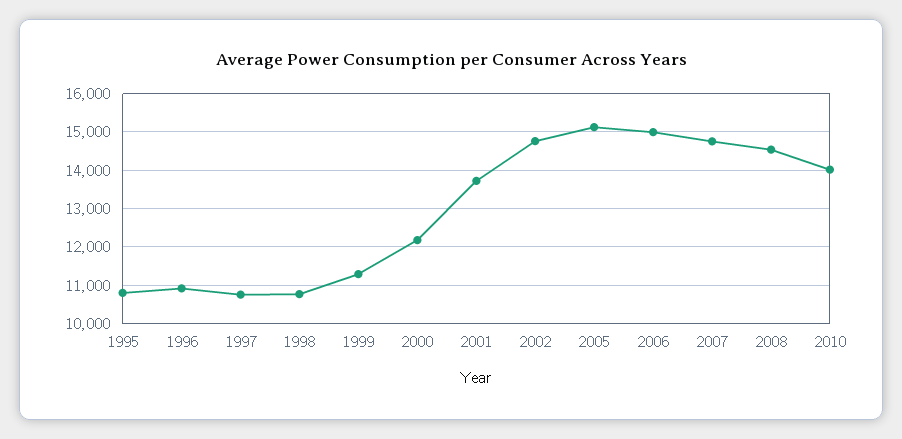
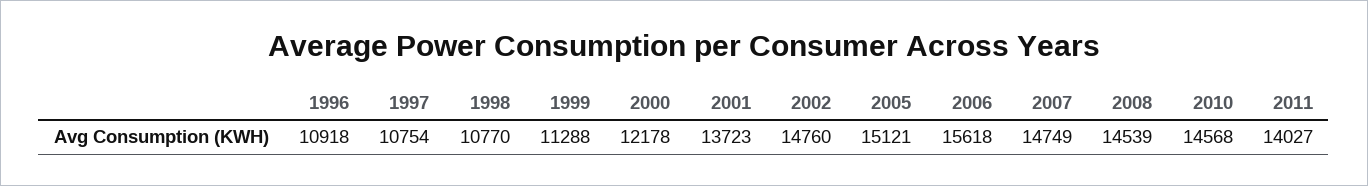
1995: 10800 -> none
2006: 15000 -> 15618
2010: 14000 -> 14568
2011: none -> 14027

